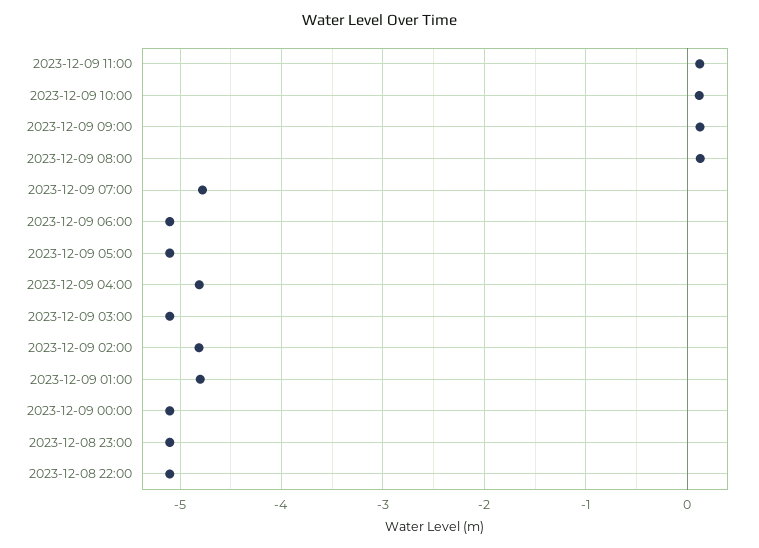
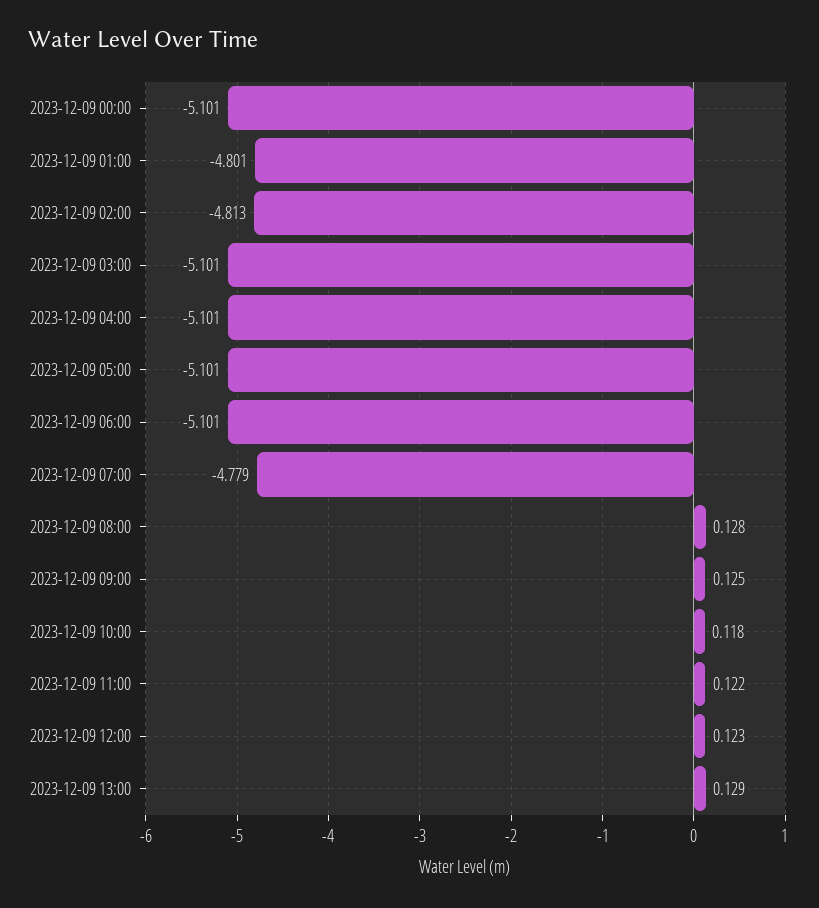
2023-12-09 04:00: -4.8 -> -5.101
2023-12-08 23:00: -5.1 -> none
2023-12-08 22:00: -5.1 -> none
2023-12-09 12:00: none -> 0.123
2023-12-09 13:00: none -> 0.129

